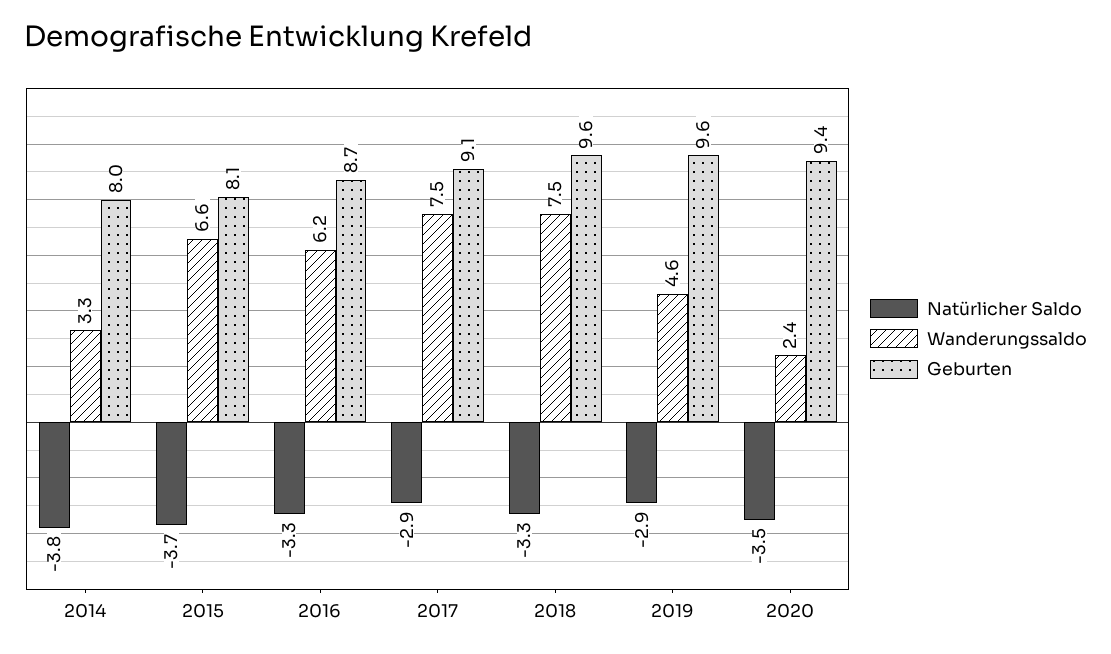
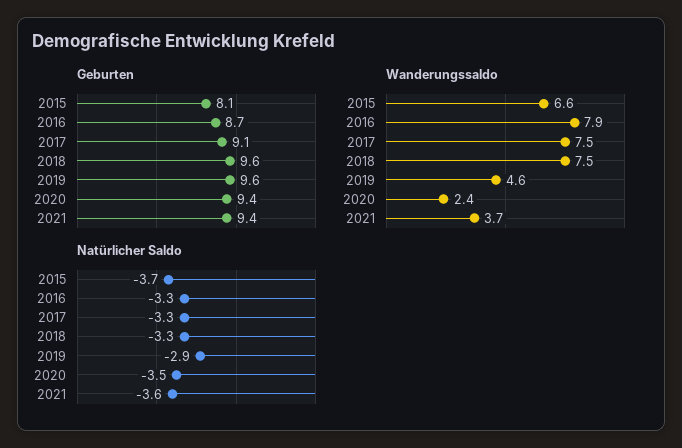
Natürlicher Saldo, 2014: -3.8 -> none
Wanderungssaldo, 2014: 3.3 -> none
Geburten, 2014: 8 -> none
Wanderungssaldo, 2016: 6.2 -> 7.9
Natürlicher Saldo, 2017: -2.9 -> -3.3
Geburten, 2021: none -> 9.4
Wanderungssaldo, 2021: none -> 3.7
Natürlicher Saldo, 2021: none -> -3.6

